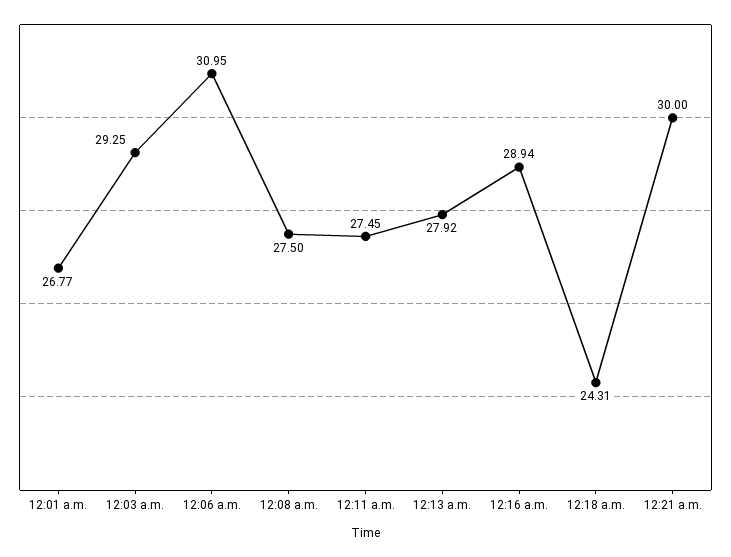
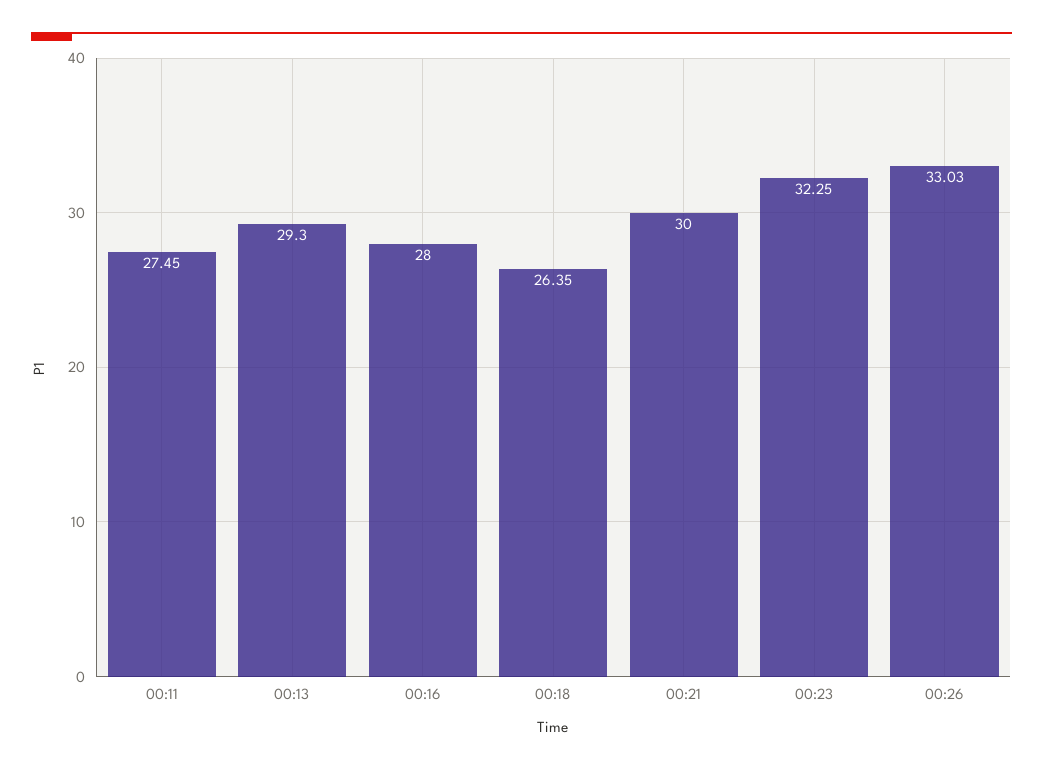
12:01 a.m.: 26.77 -> none
12:03 a.m.: 29.25 -> none
12:06 a.m.: 30.95 -> none
12:08 a.m.: 27.5 -> none
12:13 a.m.: 27.92 -> 29.3
12:16 a.m.: 28.94 -> 28
12:18 a.m.: 24.31 -> 26.35
00:23: none -> 32.25
00:26: none -> 33.03

